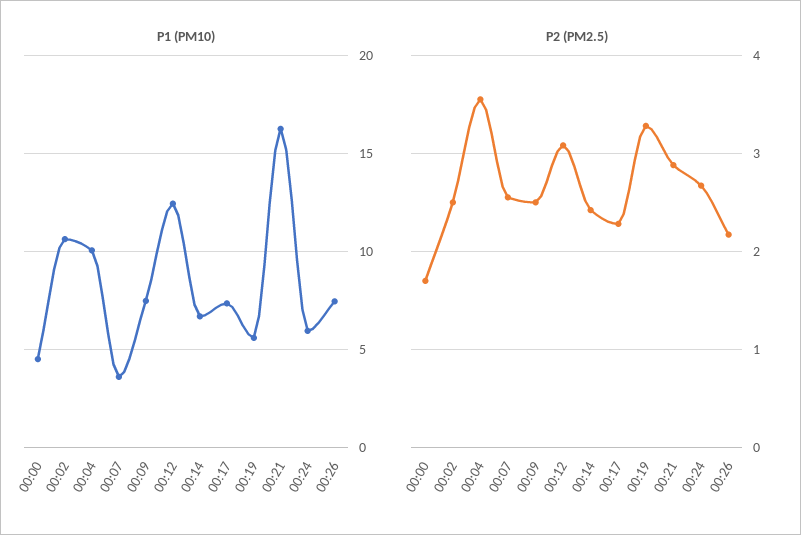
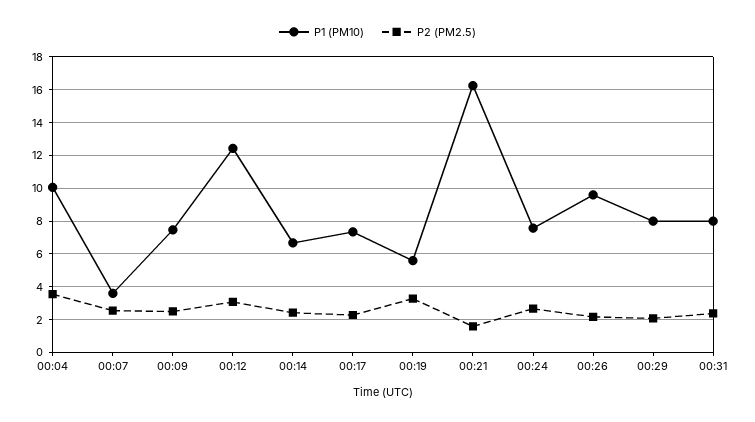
P1 (PM10), 00:00: 4.5 -> none
P1 (PM10), 00:02: 10.5 -> none
P1 (PM10), 00:24: 6 -> 7.5
P1 (PM10), 00:26: 7.5 -> 9.5
P2 (PM2.5), 00:00: 1.7 -> none
P2 (PM2.5), 00:02: 2.5 -> none
P2 (PM2.5), 00:21: 2.9 -> 1.5
P1 (PM10), 00:29: none -> 8
P2 (PM2.5), 00:29: none -> 2
P1 (PM10), 00:31: none -> 8
P2 (PM2.5), 00:31: none -> 2.5

